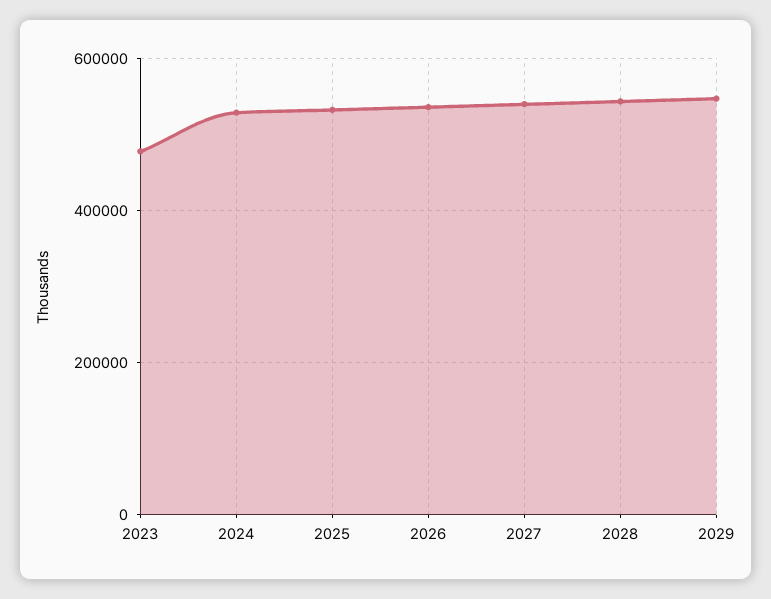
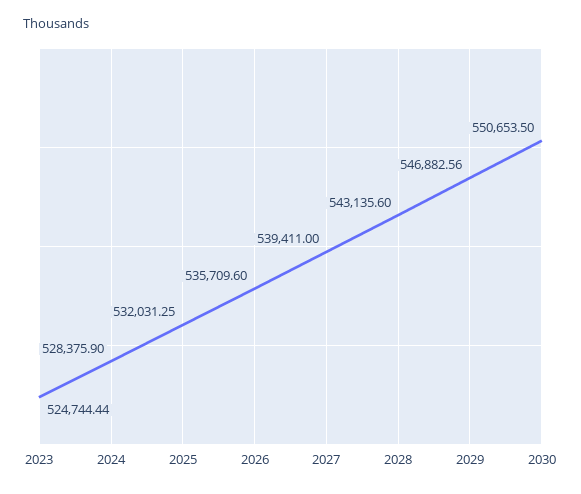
2023: 480000 -> 524744.44
2030: none -> 550653.5

